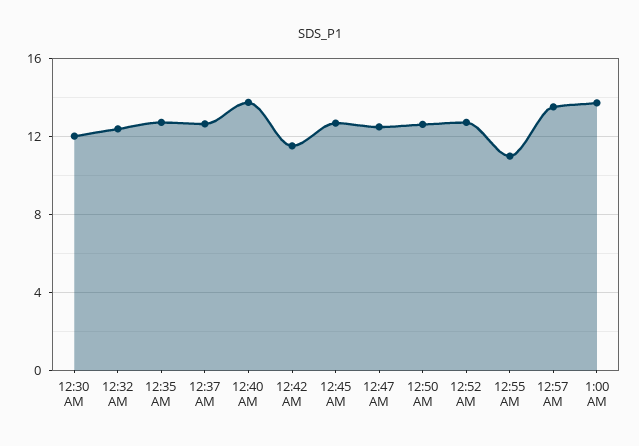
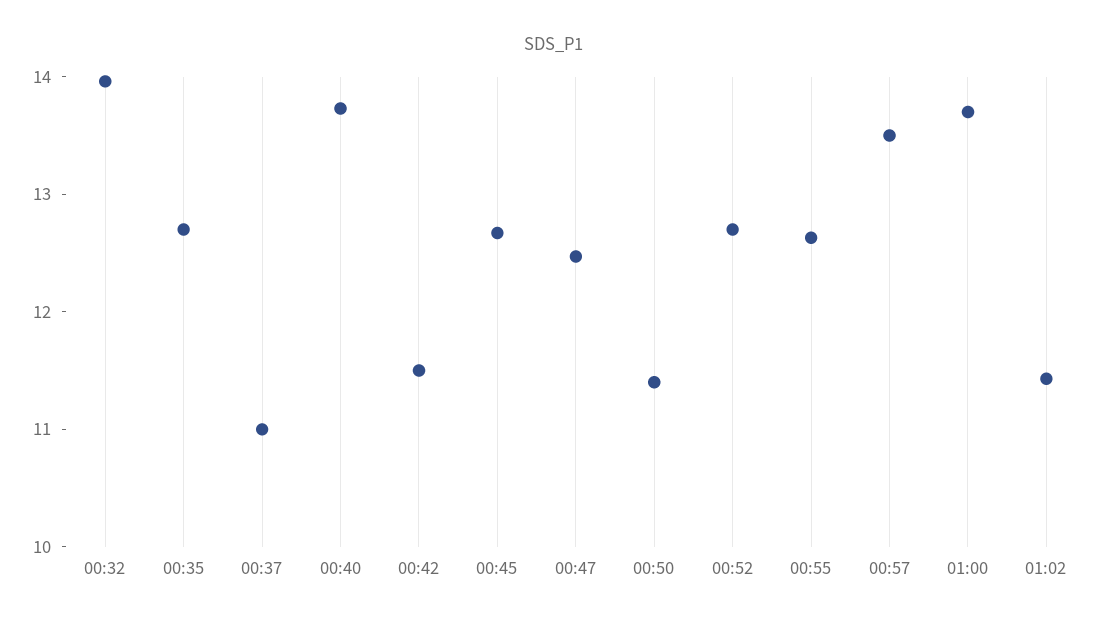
12:30 AM: 12 -> none
12:32 AM: 12.5 -> 14
12:37 AM: 12.5 -> 11
12:50 AM: 12.5 -> 11.4
12:55 AM: 11 -> 12.6
01:02: none -> 11.4

